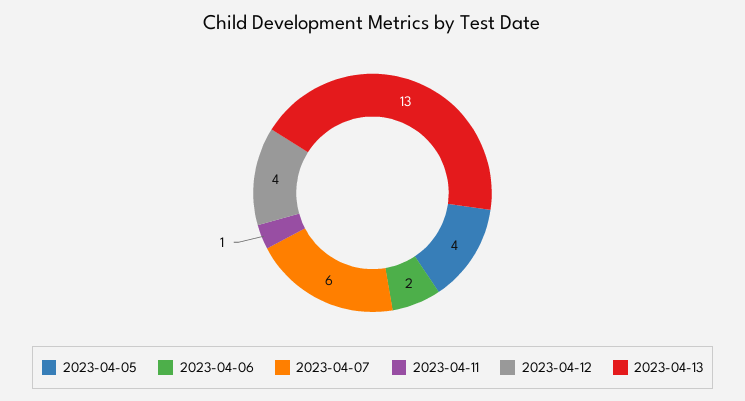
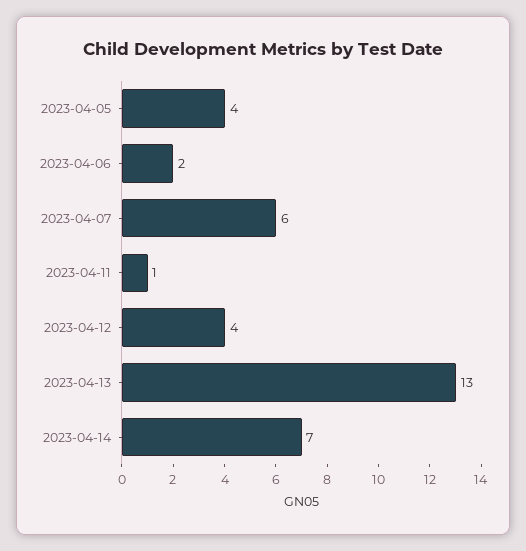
2023-04-14: none -> 7

